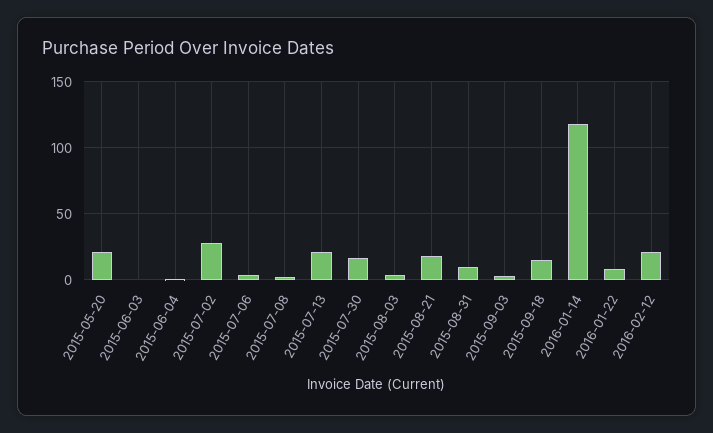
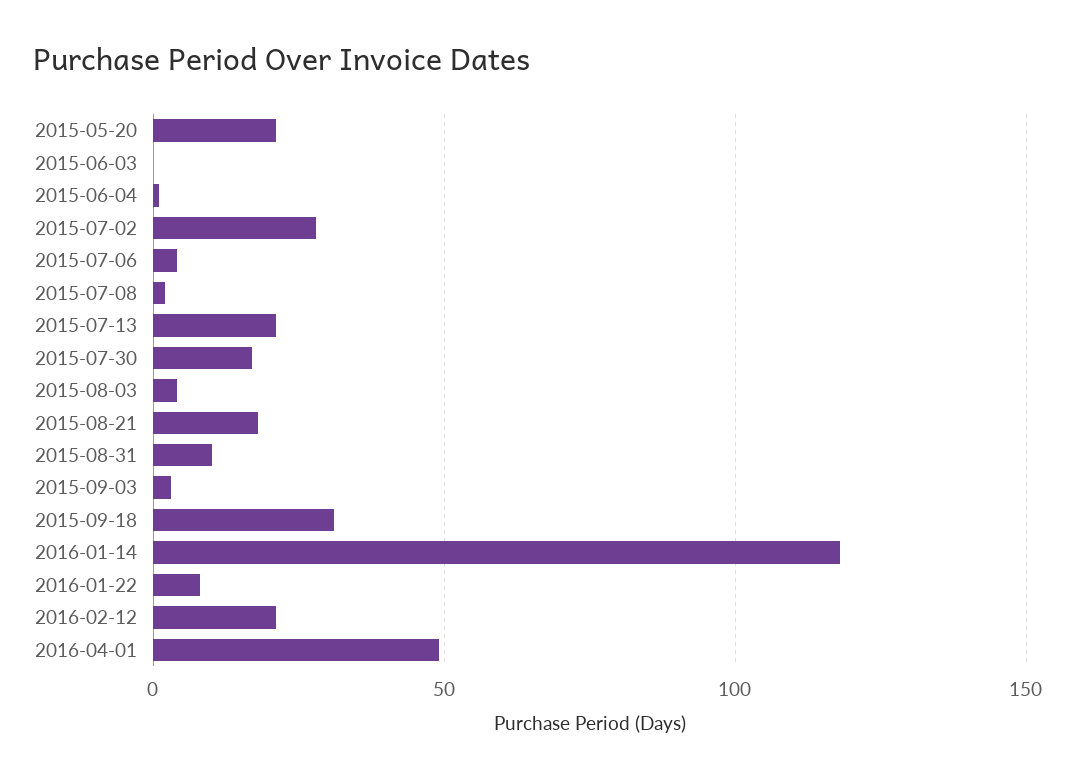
2015-09-18: 15 -> 30
2016-04-01: none -> 50

